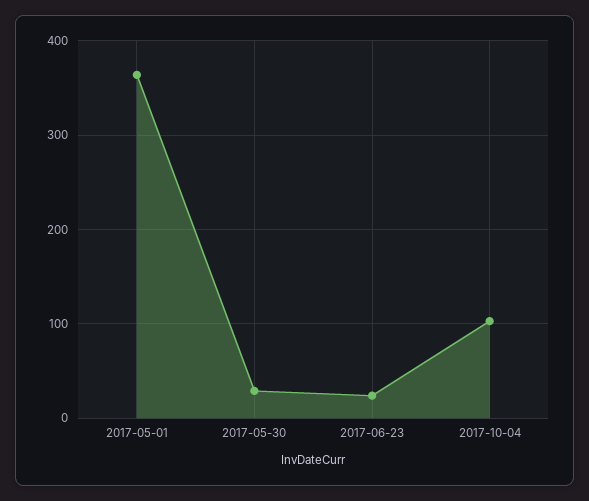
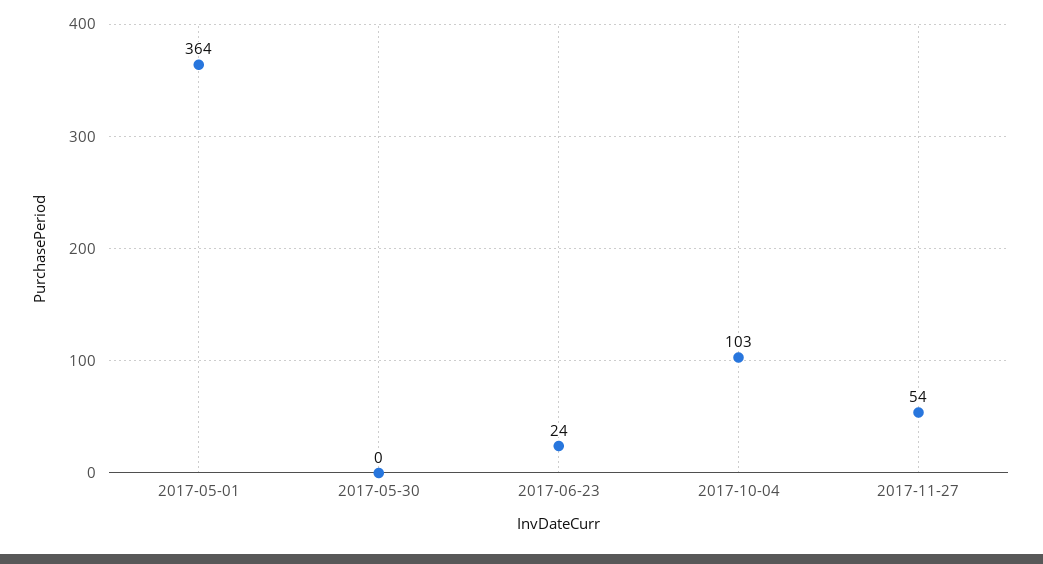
2017-05-30: 30 -> 0
2017-11-27: none -> 54

